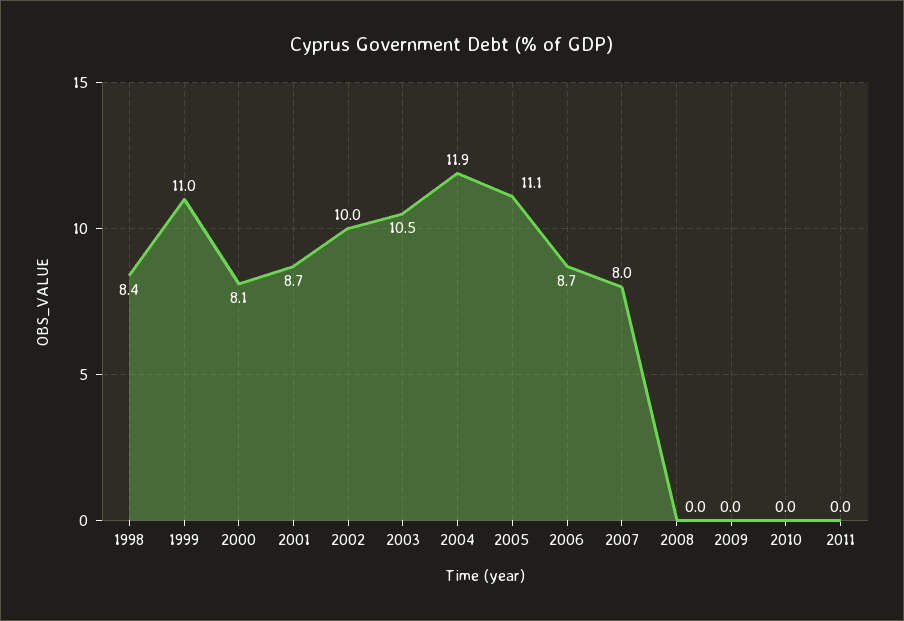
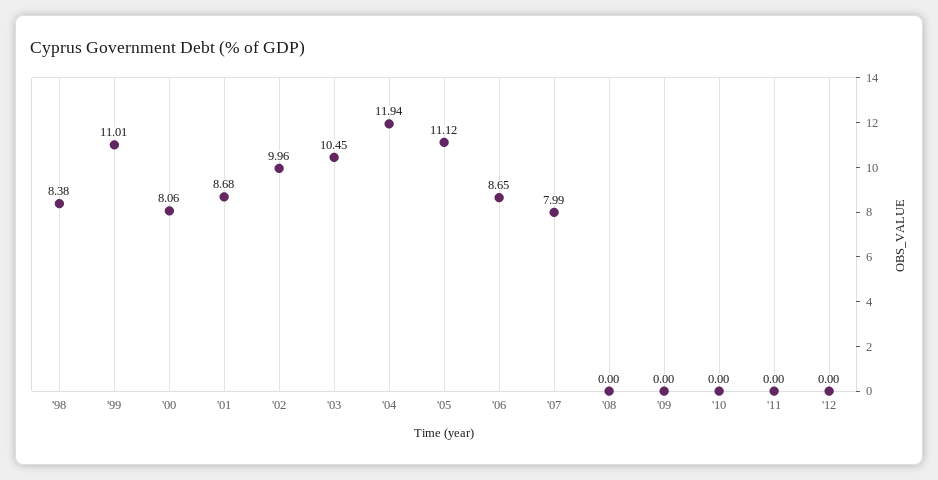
'12: none -> 0

